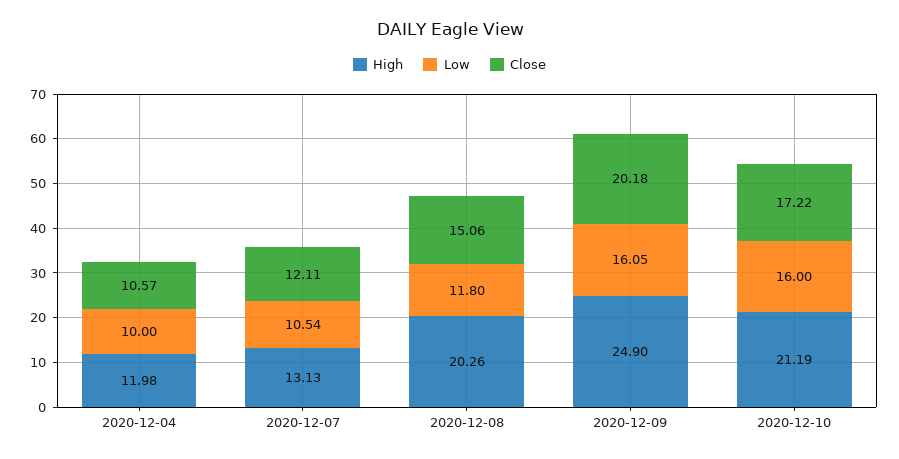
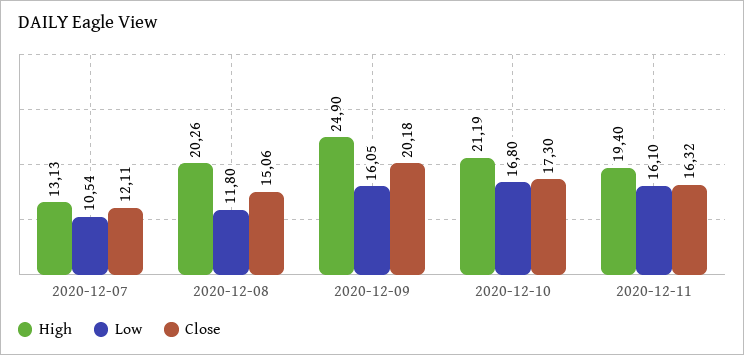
High, 2020-12-04: 11.98 -> none
Low, 2020-12-04: 10 -> none
Close, 2020-12-04: 10.57 -> none
Low, 2020-12-10: 16 -> 16.8
Close, 2020-12-10: 17.22 -> 17.3
High, 2020-12-11: none -> 19.4
Low, 2020-12-11: none -> 16.1
Close, 2020-12-11: none -> 16.32

